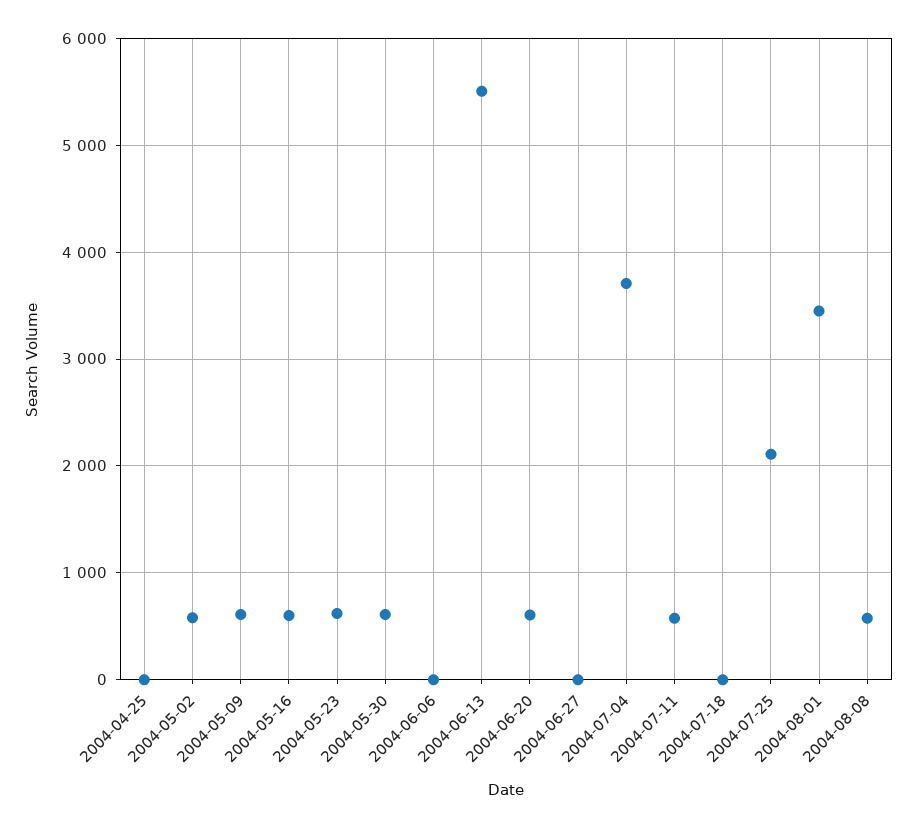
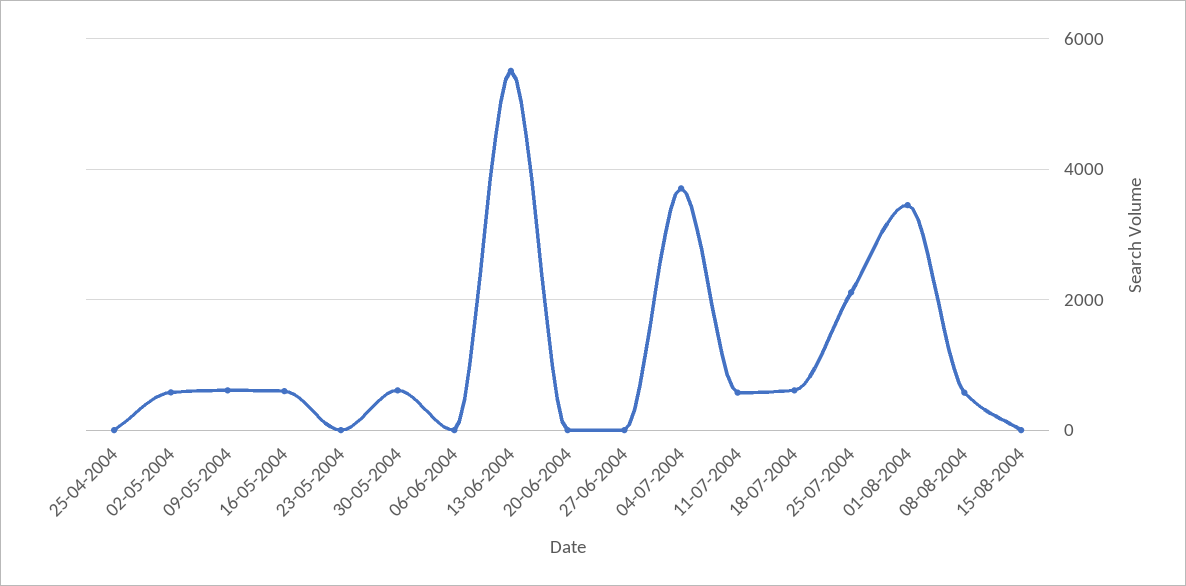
2004-05-23: 600 -> 0
2004-06-20: 600 -> 0
2004-07-18: 0 -> 600
15-08-2004: none -> 0

